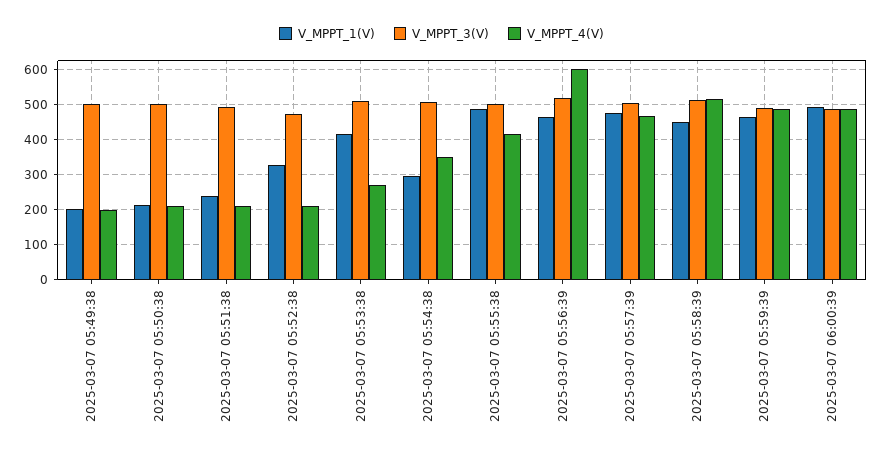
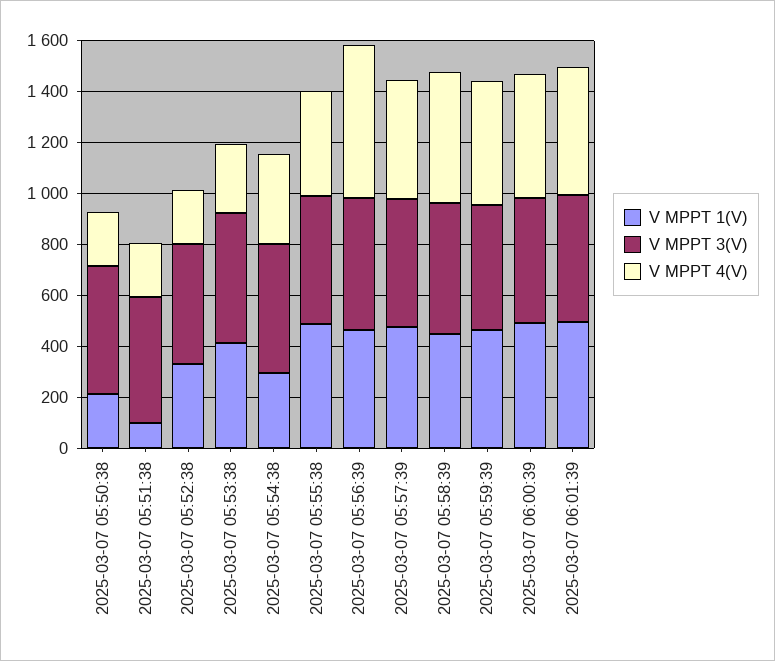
V_MPPT_1(V), 2025-03-07 05:49:38: 200 -> none
V_MPPT_3(V), 2025-03-07 05:49:38: 500 -> none
V_MPPT_4(V), 2025-03-07 05:49:38: 200 -> none
V_MPPT_1(V), 2025-03-07 05:51:38: 240 -> 100
V_MPPT_1(V), 2025-03-07 06:01:39: none -> 500
V_MPPT_3(V), 2025-03-07 06:01:39: none -> 500
V_MPPT_4(V), 2025-03-07 06:01:39: none -> 500

